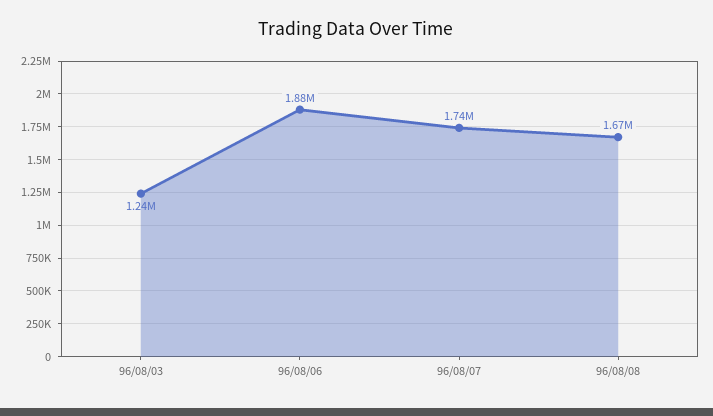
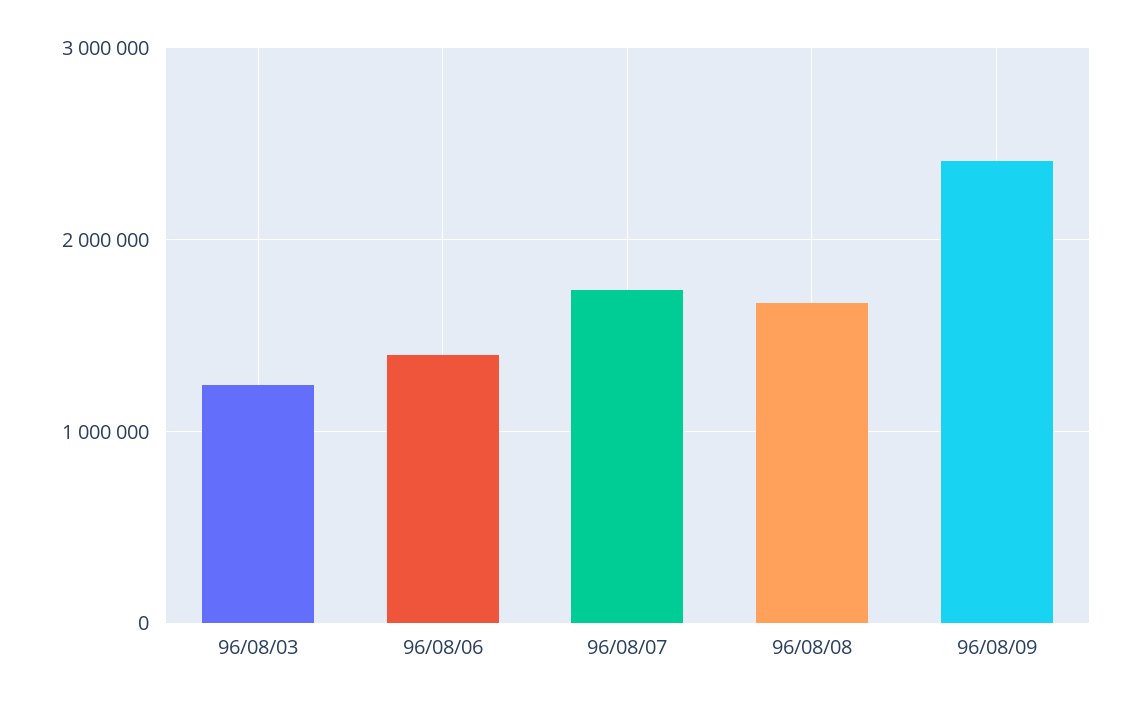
96/08/06: 1880000 -> 1400000
96/08/09: none -> 2400000

